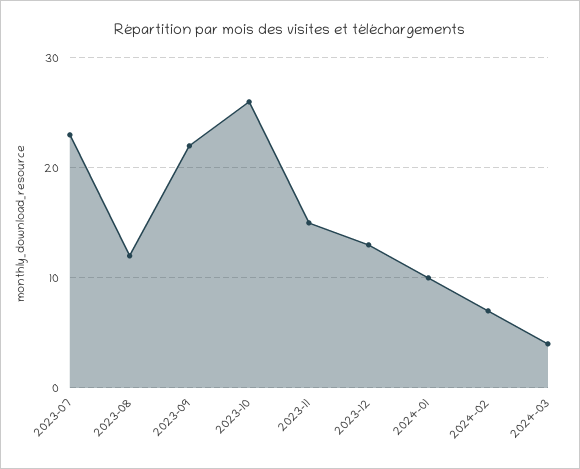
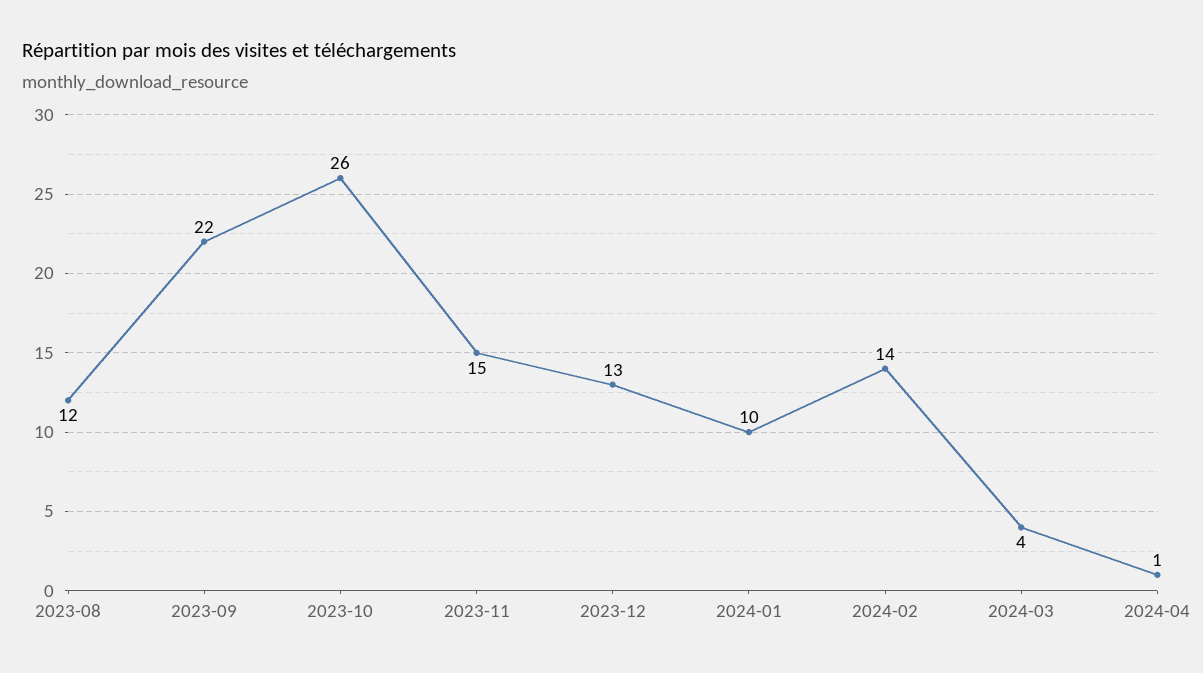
2023-07: 23 -> none
2024-02: 7 -> 14
2024-04: none -> 1

